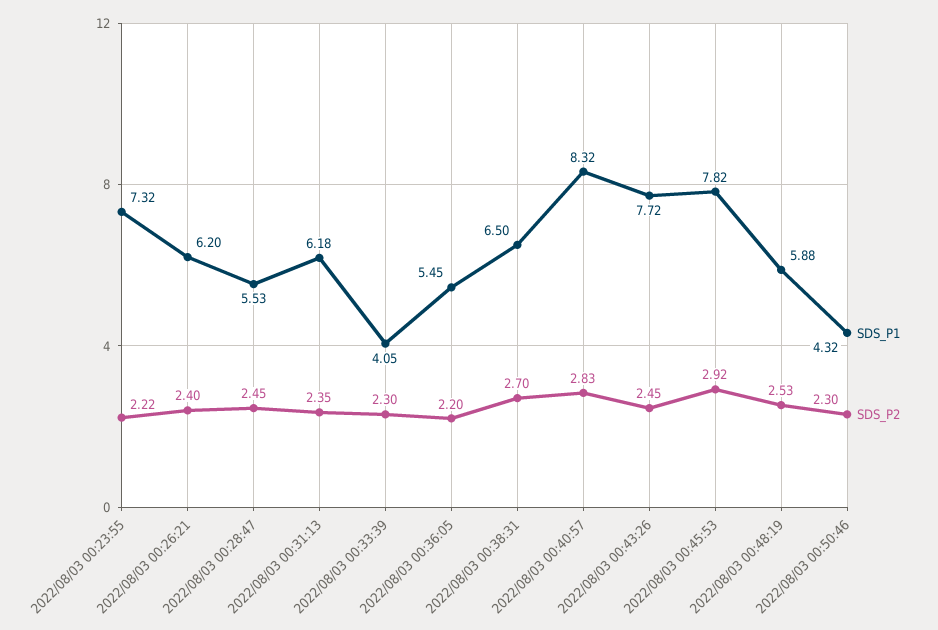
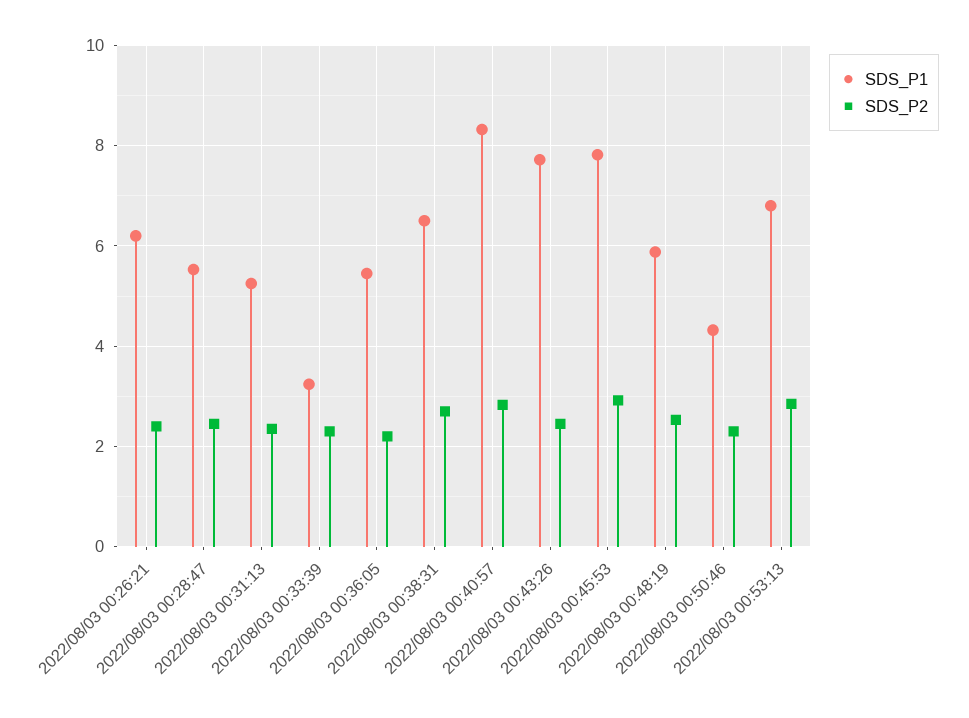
SDS_P1, 2022/08/03 00:23:55: 7.32 -> none
SDS_P2, 2022/08/03 00:23:55: 2.22 -> none
SDS_P1, 2022/08/03 00:31:13: 6.18 -> 5.2
SDS_P1, 2022/08/03 00:33:39: 4.05 -> 3.2
SDS_P1, 2022/08/03 00:53:13: none -> 6.8
SDS_P2, 2022/08/03 00:53:13: none -> 2.8

